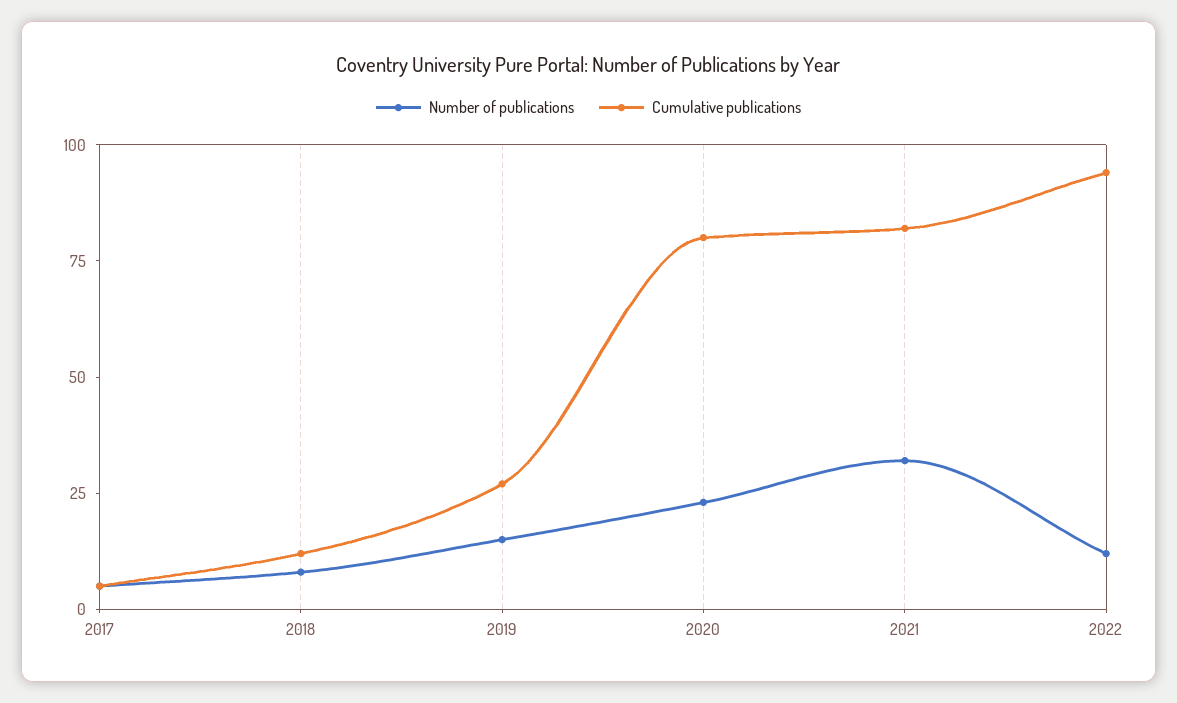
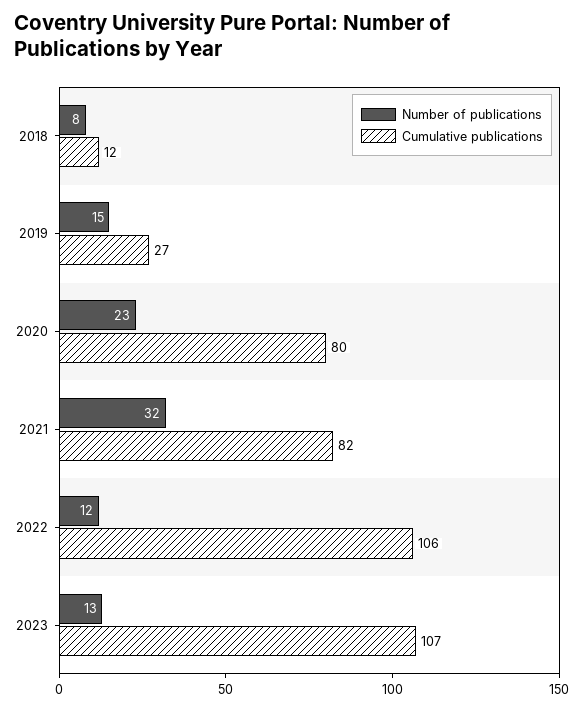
Number of publications, 2017: 5 -> none
Cumulative publications, 2017: 5 -> none
Cumulative publications, 2022: 95 -> 106
Number of publications, 2023: none -> 13
Cumulative publications, 2023: none -> 107

